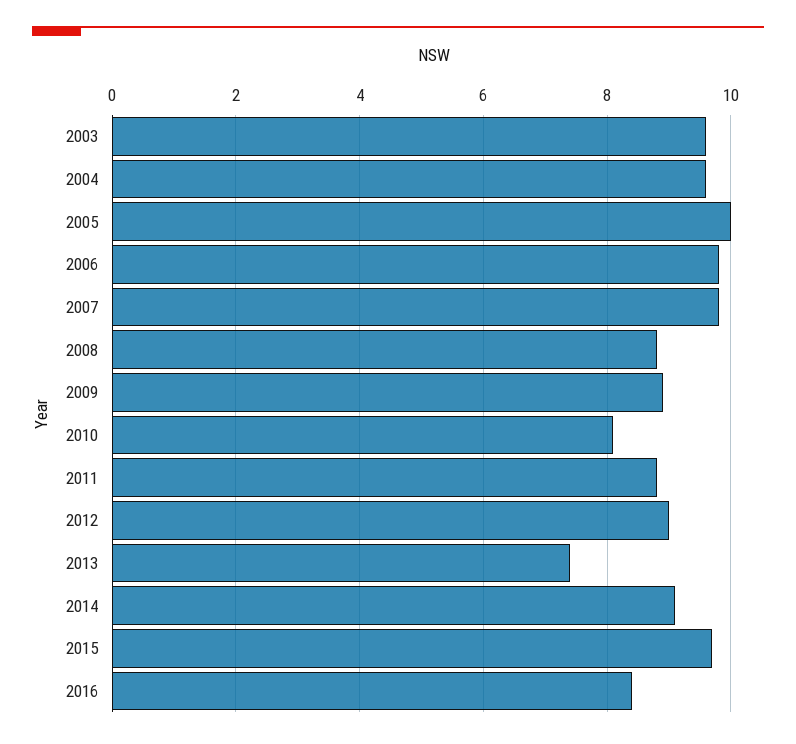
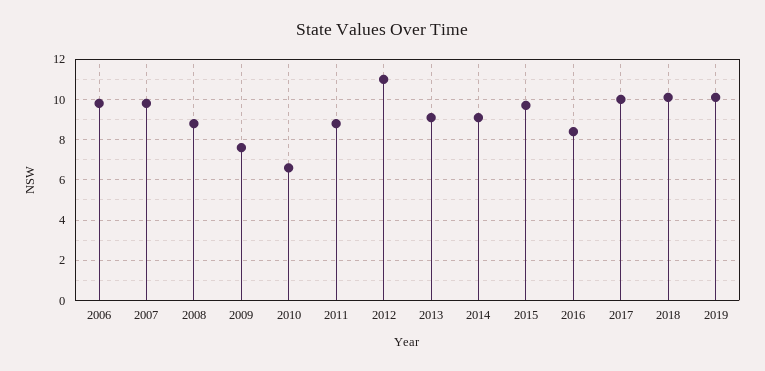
2003: 9.5 -> none
2004: 9.5 -> none
2005: 10 -> none
2009: 9 -> 7.5
2010: 8 -> 6.5
2012: 9 -> 11
2013: 7.5 -> 9
2017: none -> 10
2018: none -> 10
2019: none -> 10

